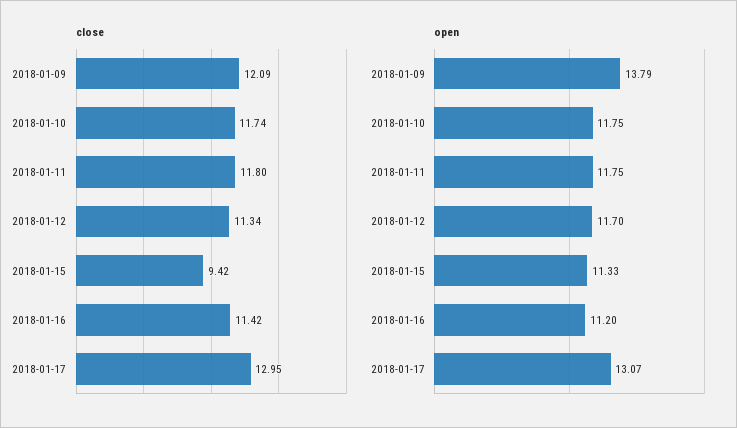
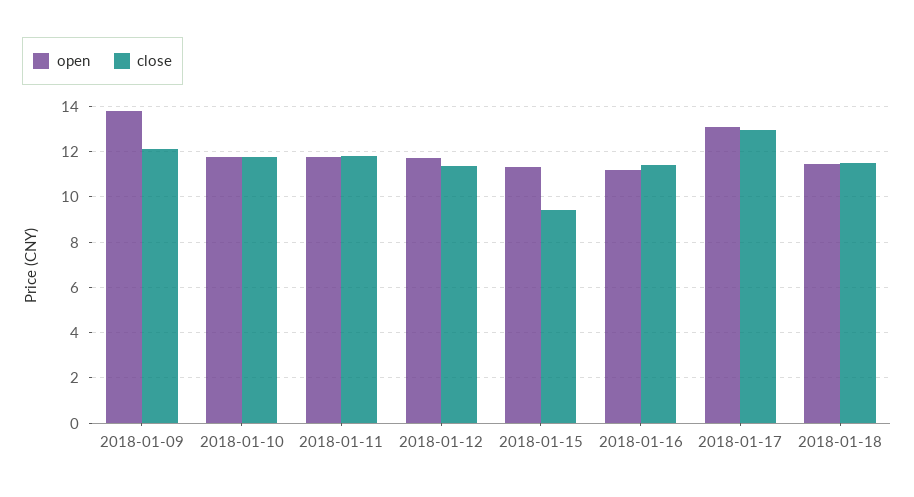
open, 2018-01-18: none -> 11.5
close, 2018-01-18: none -> 11.5

